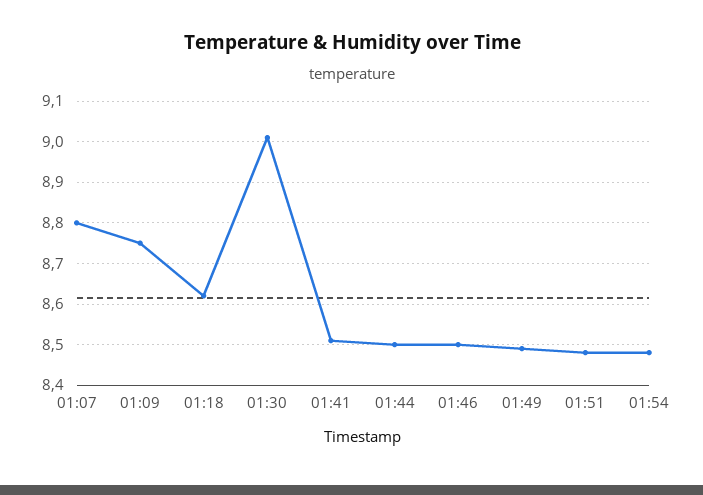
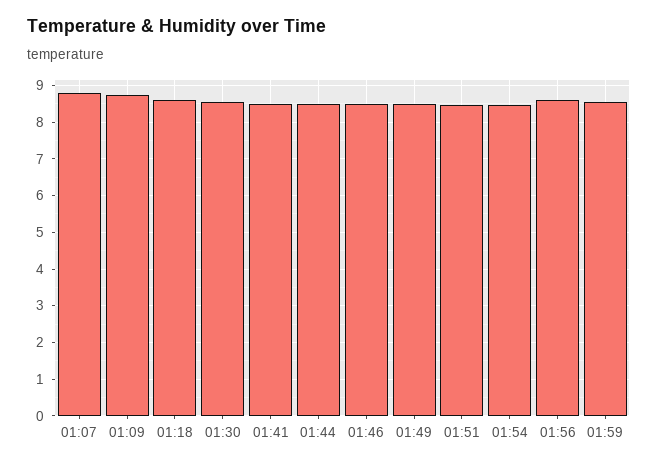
01:30: 9 -> 8.6
01:56: none -> 8.6
01:59: none -> 8.6

